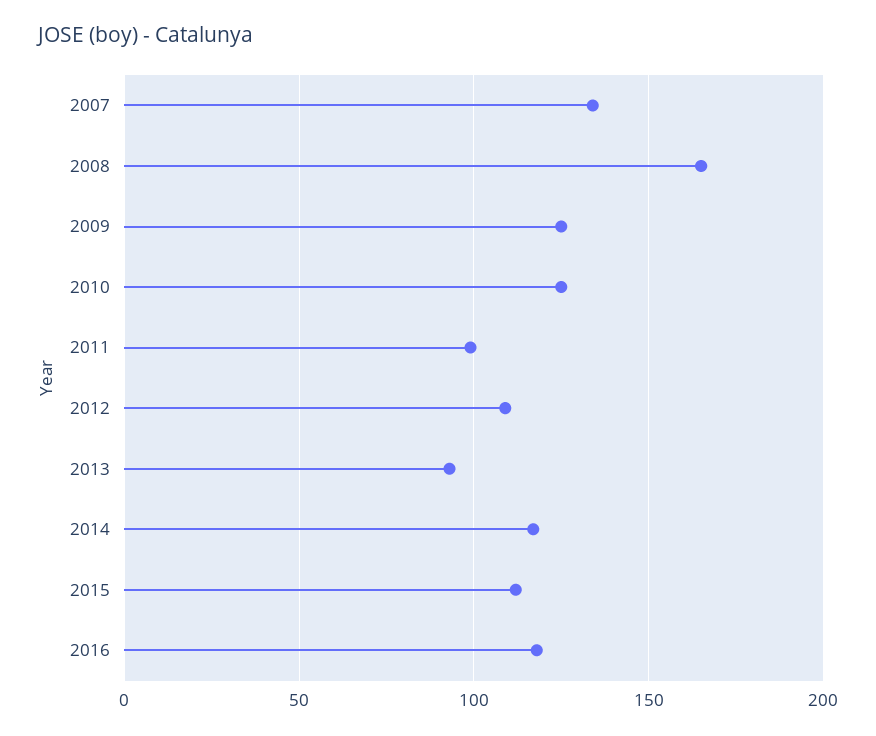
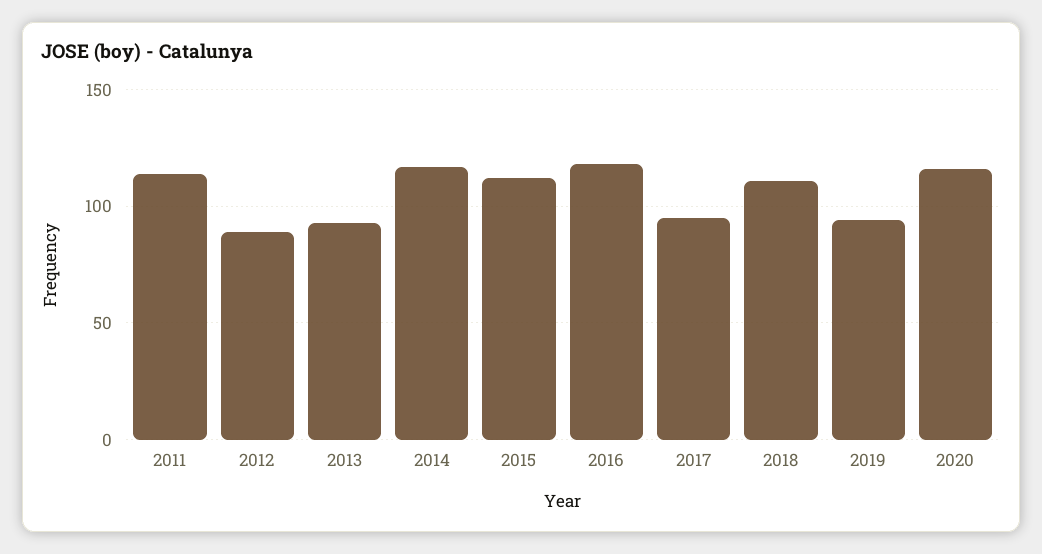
2007: 135 -> none
2008: 165 -> none
2009: 125 -> none
2010: 125 -> none
2011: 100 -> 115
2012: 110 -> 90
2017: none -> 95
2018: none -> 110
2019: none -> 95
2020: none -> 115

